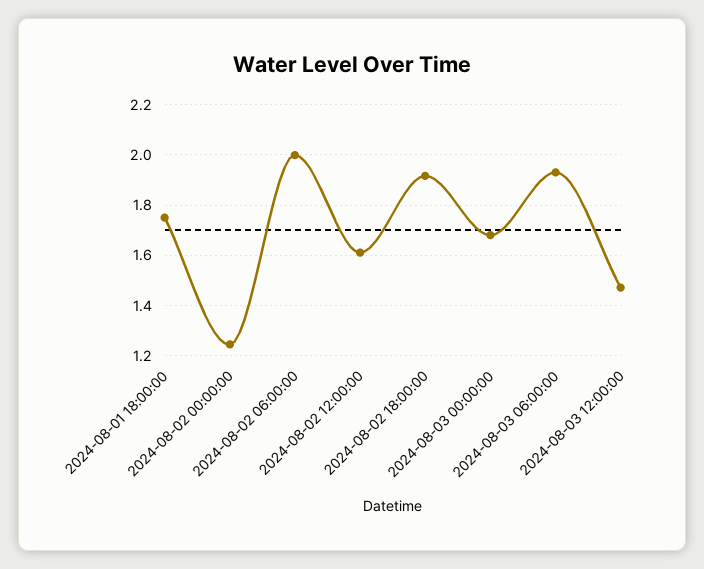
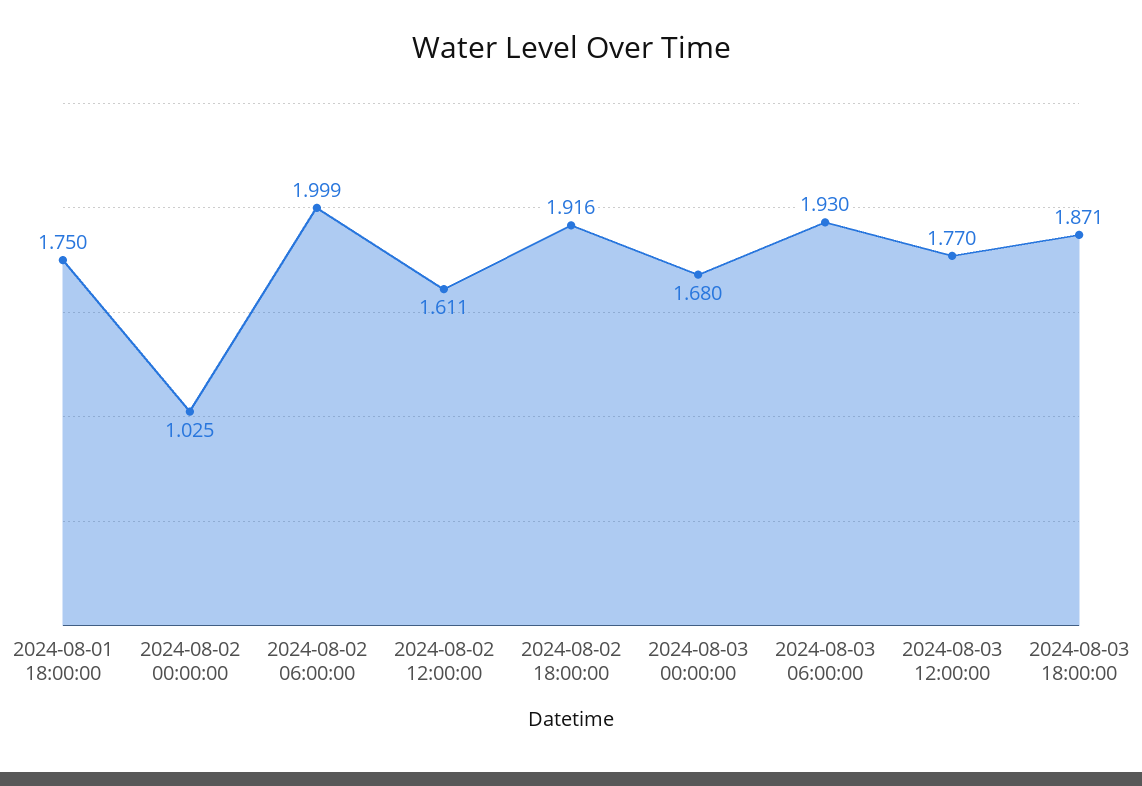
2024-08-02 00:00:00: 1.25 -> 1.025
2024-08-03 12:00:00: 1.475 -> 1.77
2024-08-03 18:00:00: none -> 1.871

